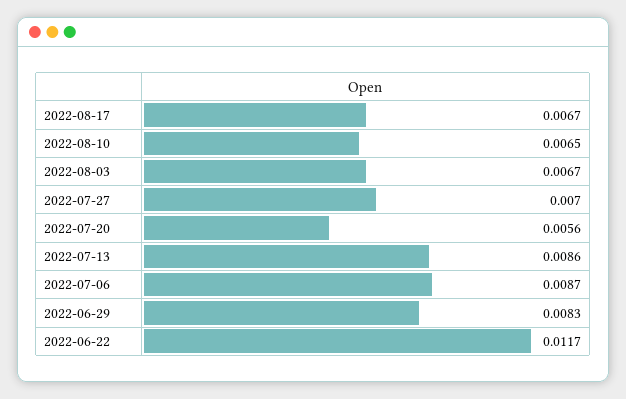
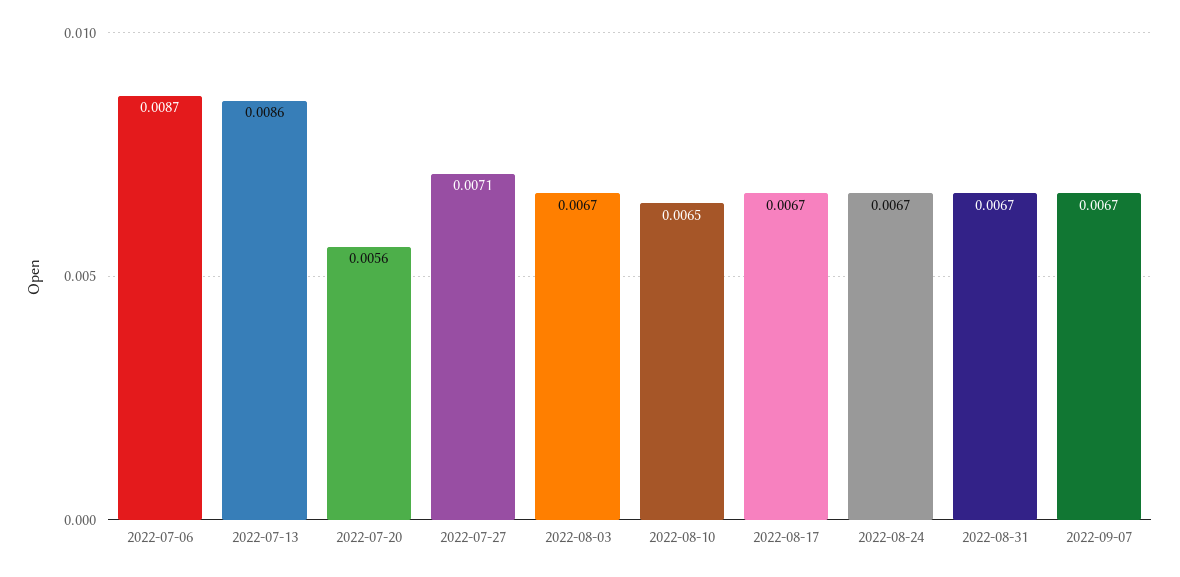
2022-07-27: 0.007 -> 0.0071
2022-06-29: 0.0083 -> none
2022-06-22: 0.0117 -> none
2022-08-24: none -> 0.0067
2022-08-31: none -> 0.0067
2022-09-07: none -> 0.0067

